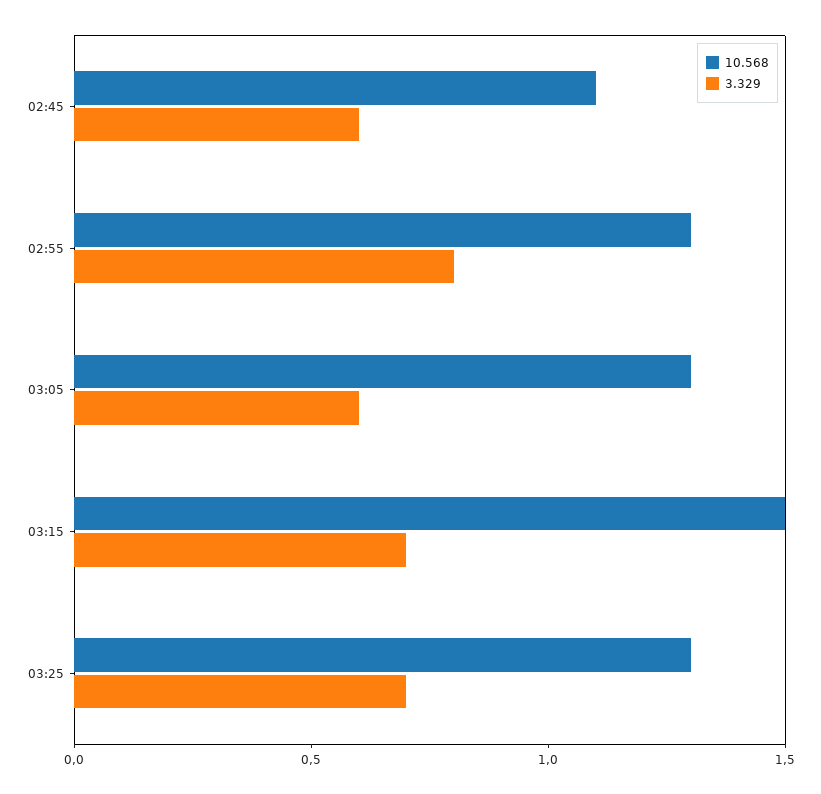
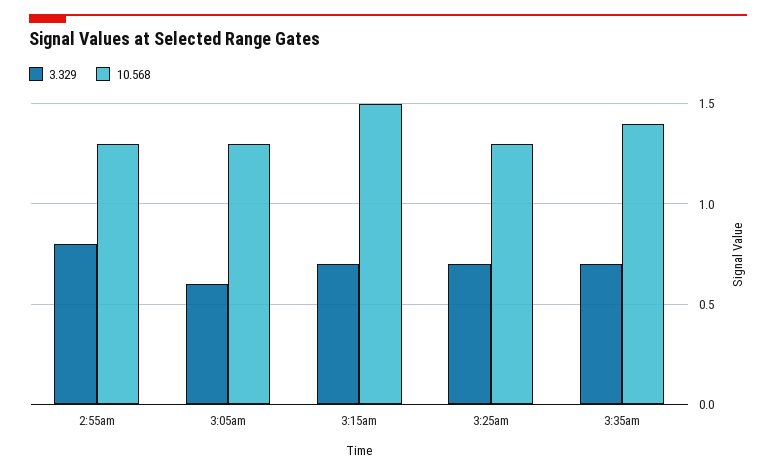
10.568, 02:45: 1.1 -> none
3.329, 02:45: 0.6 -> none
3.329, 3:35am: none -> 0.7
10.568, 3:35am: none -> 1.4

